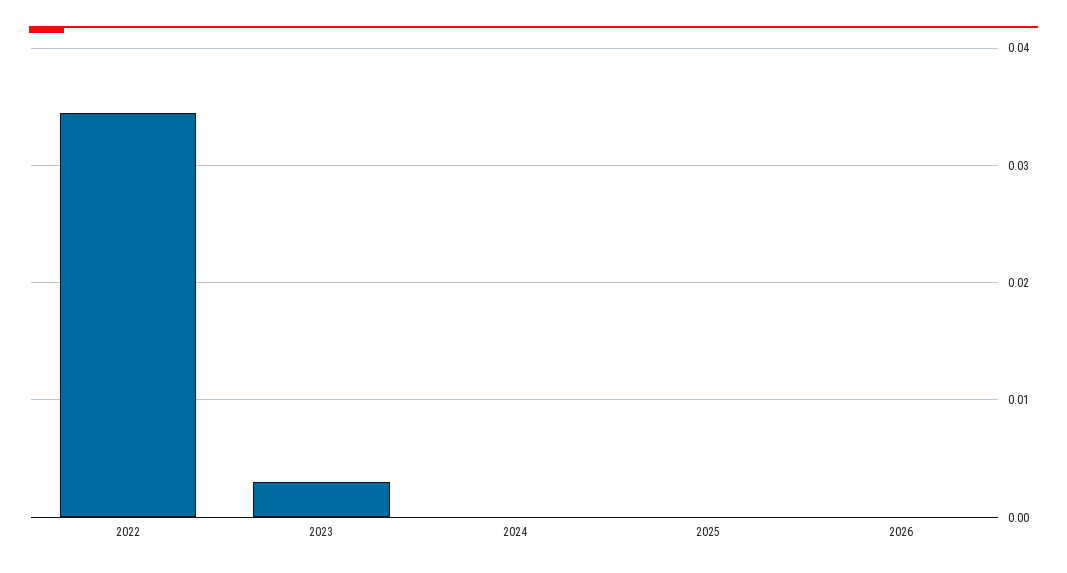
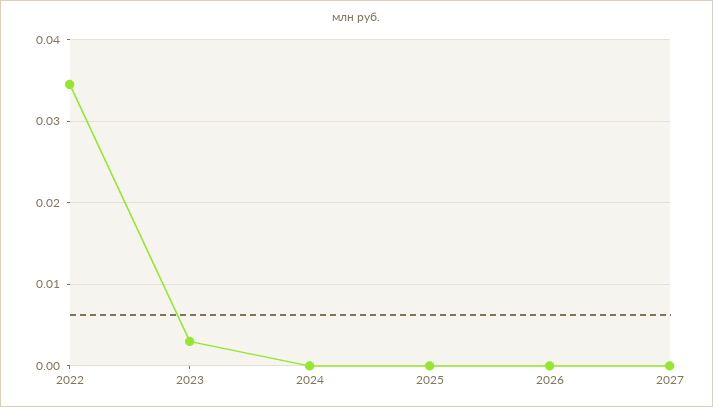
2027: none -> 0

